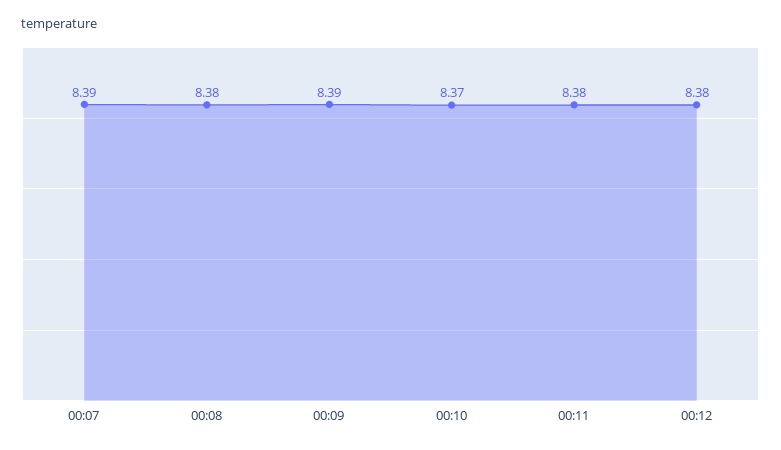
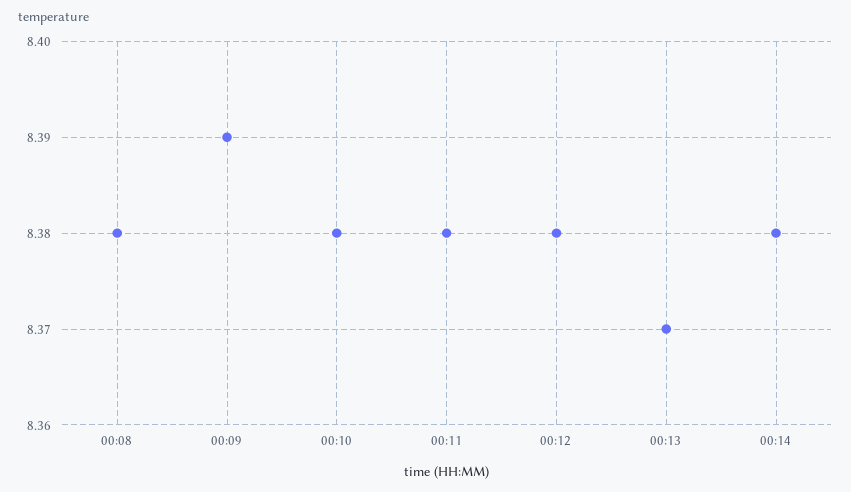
00:07: 8.39 -> none
00:10: 8.37 -> 8.38
00:13: none -> 8.37
00:14: none -> 8.38

